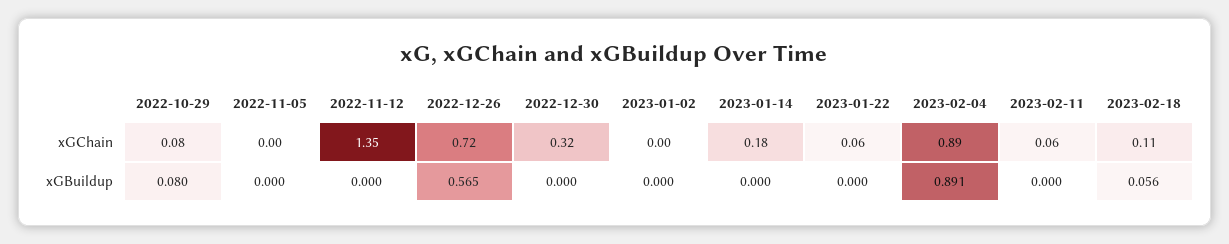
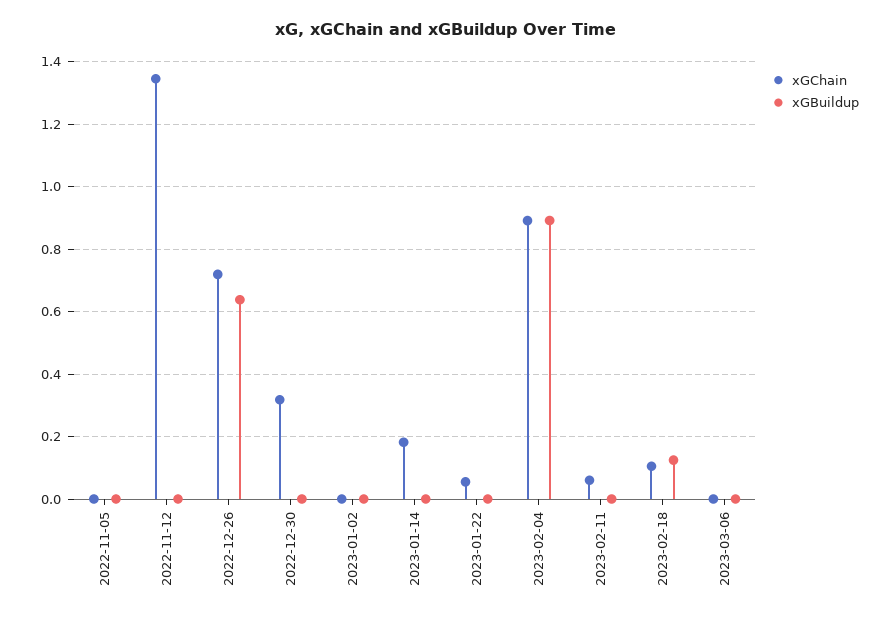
xGChain, 2022-10-29: 0.08 -> none
xGBuildup, 2022-10-29: 0.08 -> none
xGBuildup, 2022-12-26: 0.565 -> 0.64
xGBuildup, 2023-02-18: 0.056 -> 0.12
xGChain, 2023-03-06: none -> 0
xGBuildup, 2023-03-06: none -> 0

